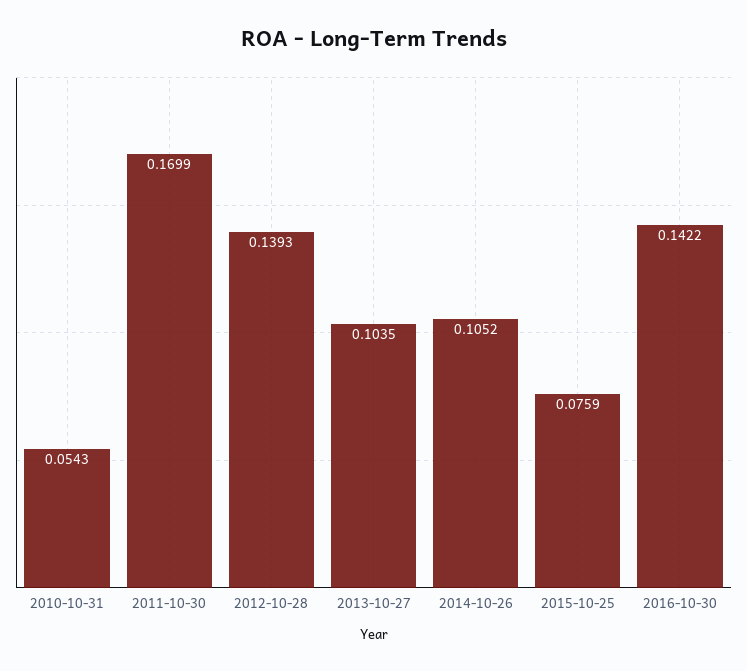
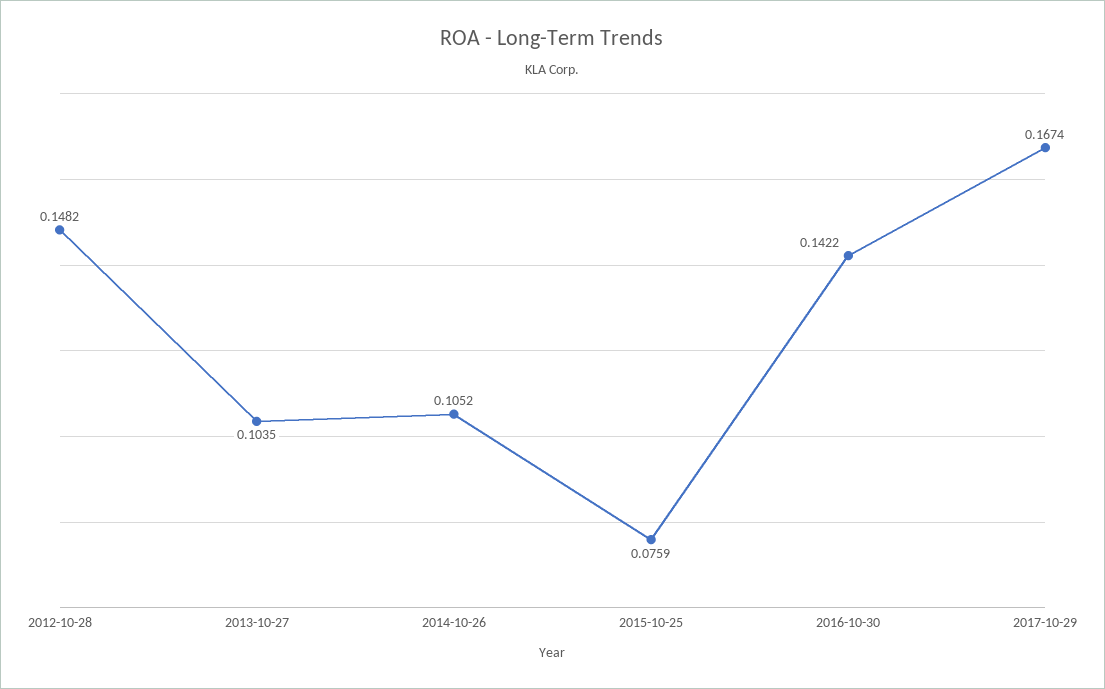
2010-10-31: 0.0543 -> none
2011-10-30: 0.1699 -> none
2012-10-28: 0.1393 -> 0.1482
2017-10-29: none -> 0.1674

